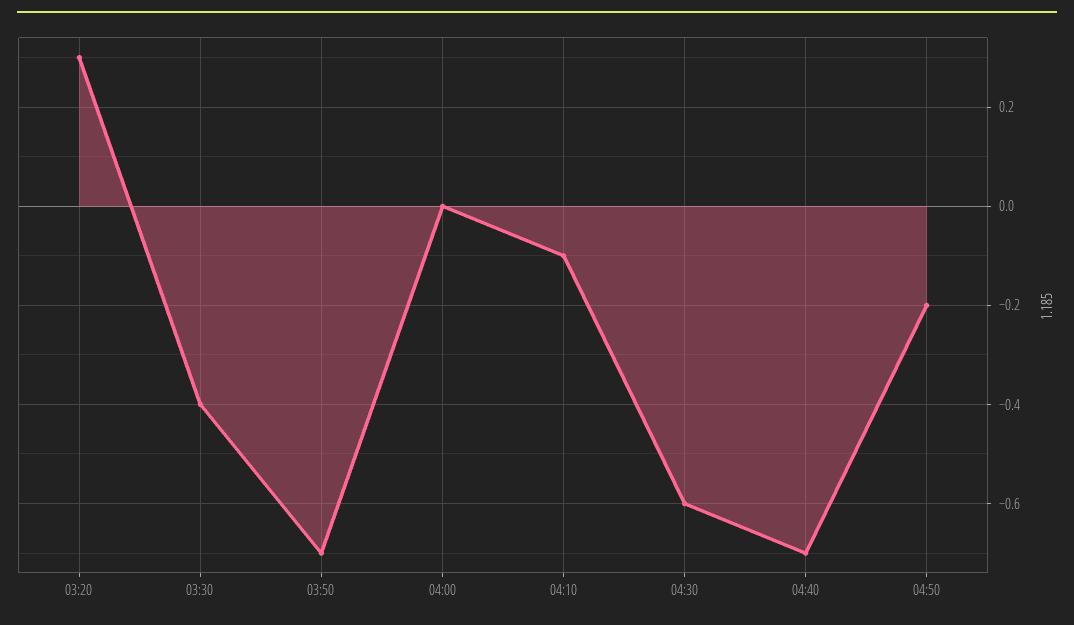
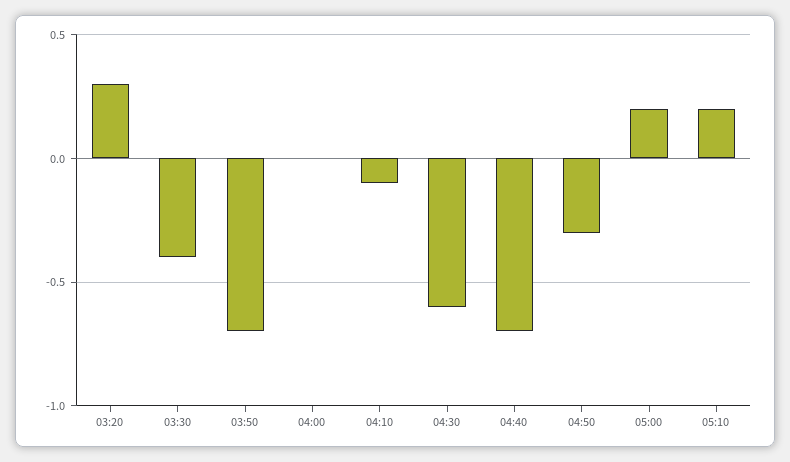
04:50: -0.2 -> -0.3
05:00: none -> 0.2
05:10: none -> 0.2

